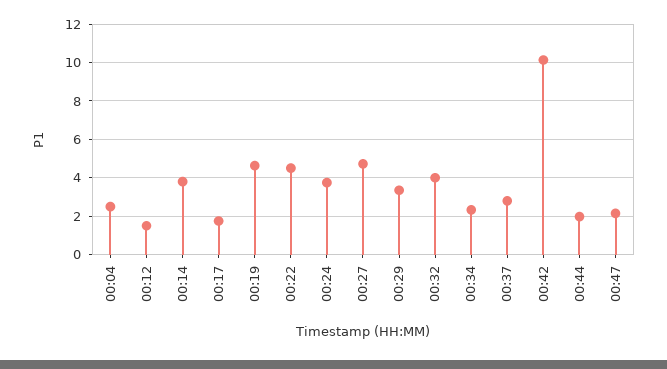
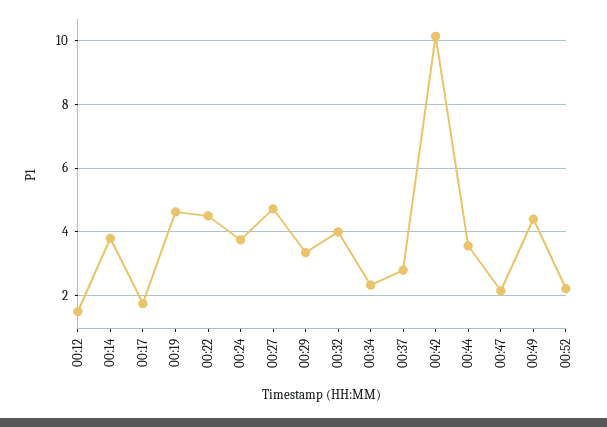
00:04: 2.5 -> none
00:44: 2 -> 3.6
00:49: none -> 4.4
00:52: none -> 2.2

